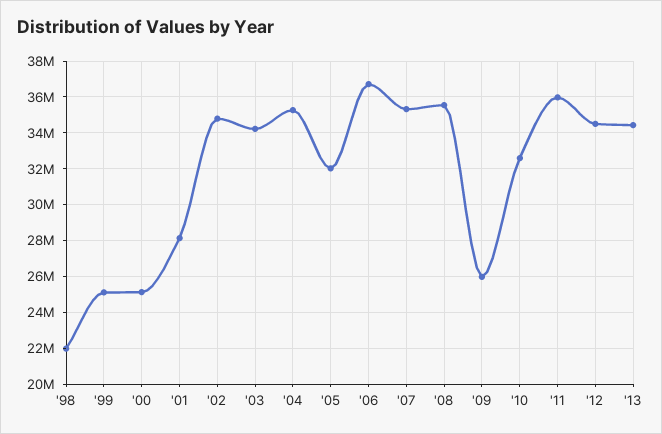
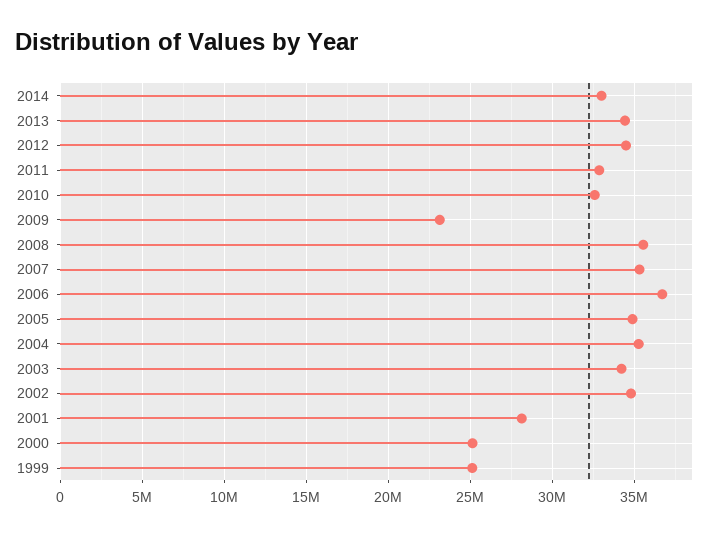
'98: 22000000 -> none
'05: 32000000 -> 35000000
'09: 26000000 -> 23000000
'11: 36000000 -> 33000000
2014: none -> 33000000

